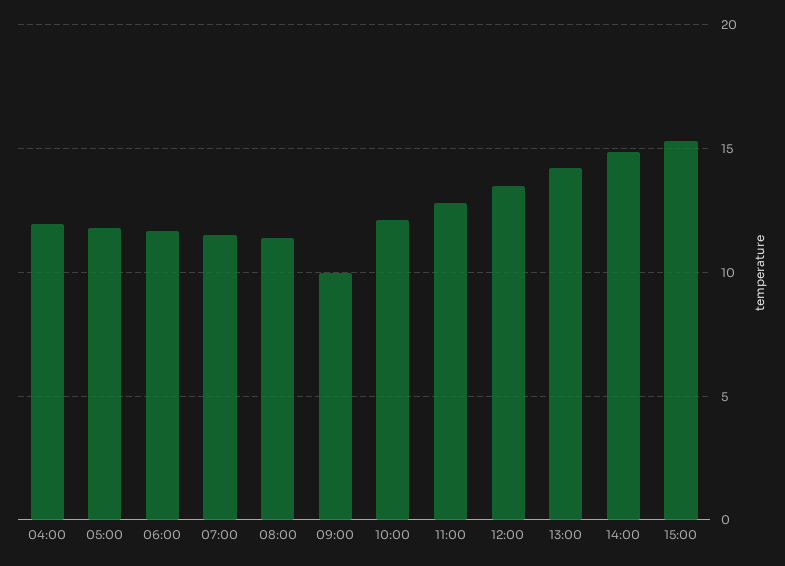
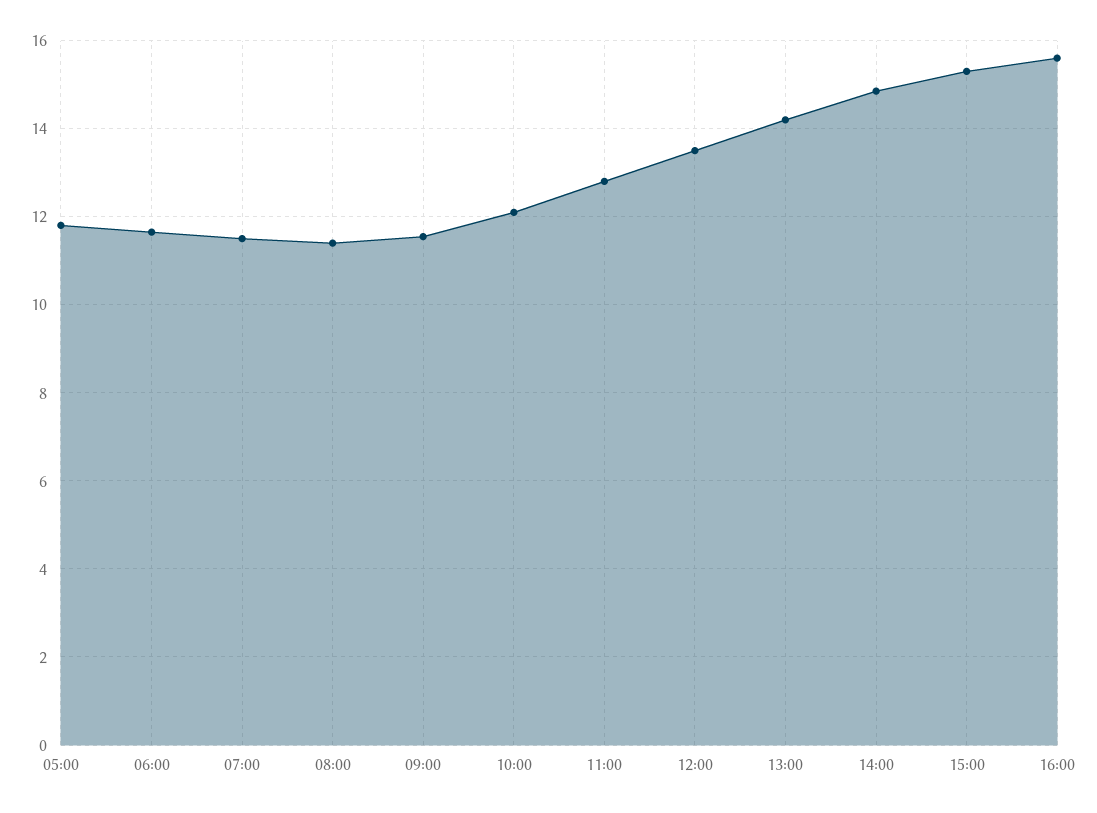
04:00: 12 -> none
09:00: 10 -> 11.6
16:00: none -> 15.6

